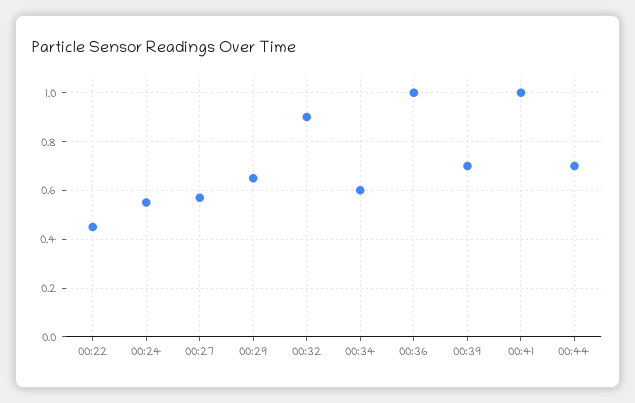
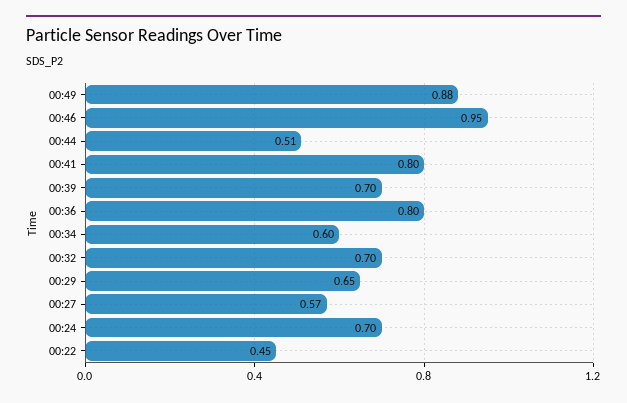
00:24: 0.55 -> 0.7
00:32: 0.9 -> 0.7
00:36: 1 -> 0.8
00:41: 1 -> 0.8
00:44: 0.7 -> 0.51
00:49: none -> 0.88
00:46: none -> 0.95

